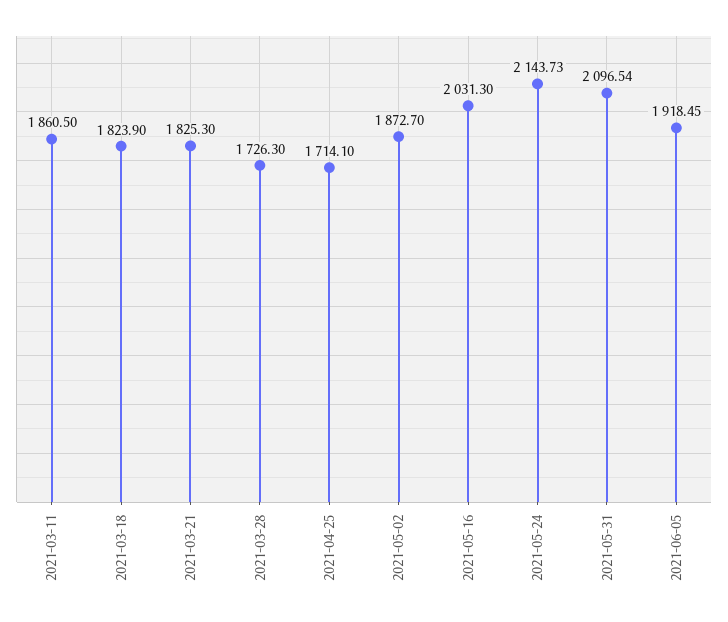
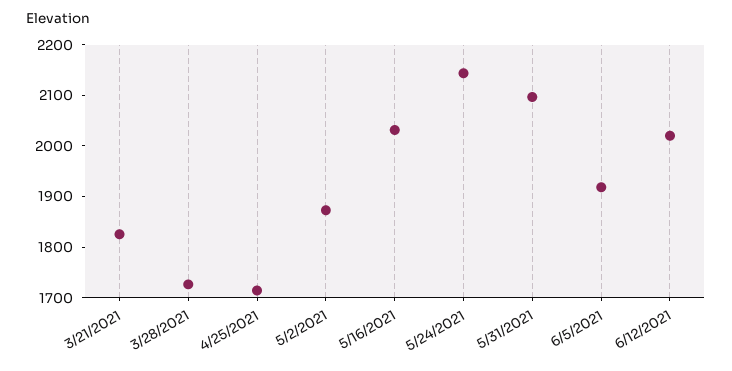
2021-03-11: 1860.5 -> none
2021-03-18: 1823.9 -> none
6/12/2021: none -> 2020

